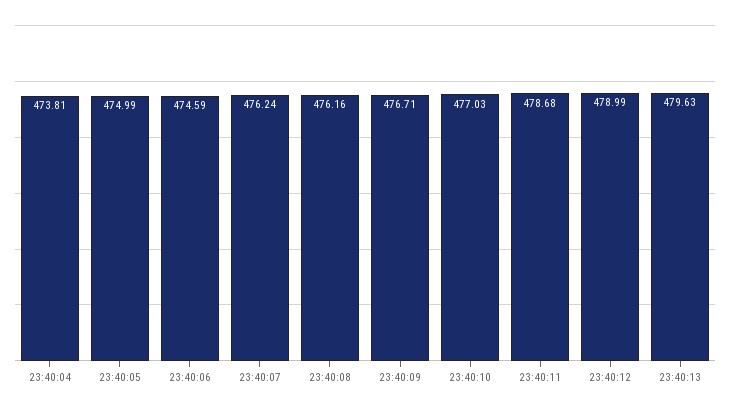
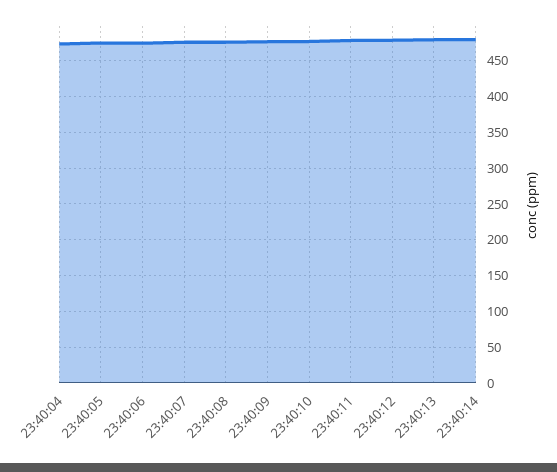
23:40:14: none -> 480

